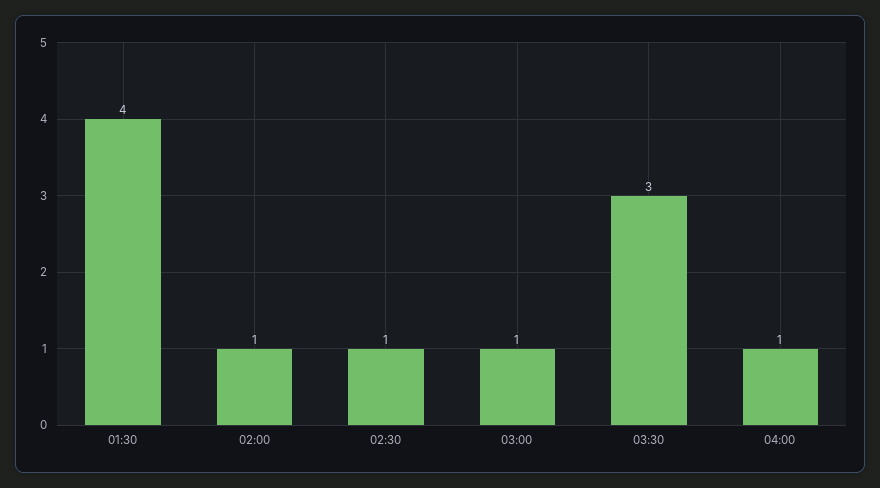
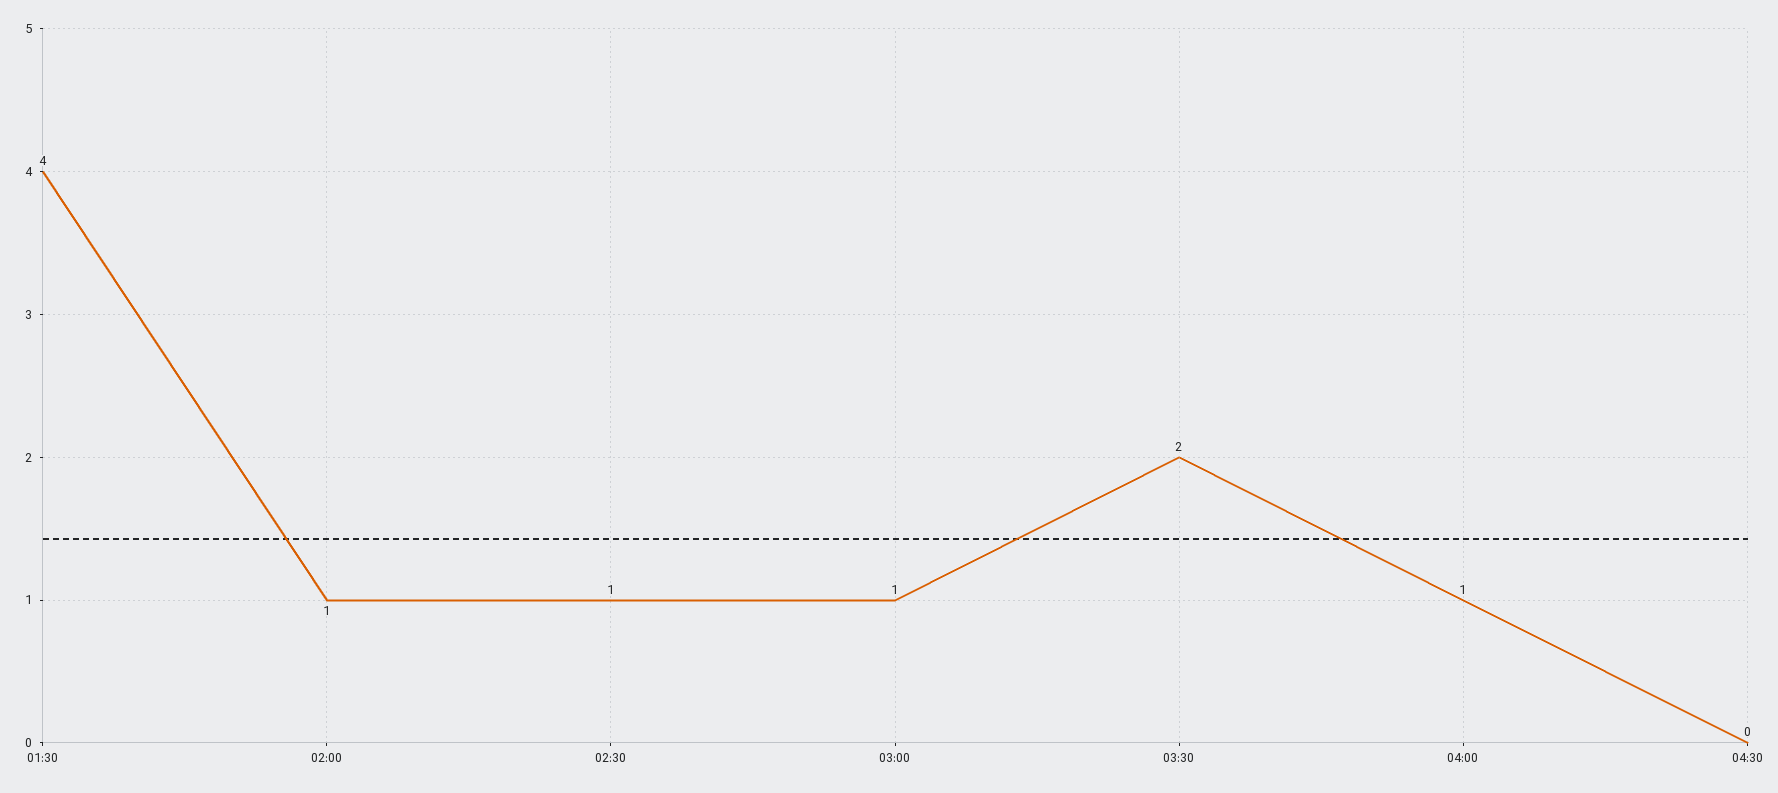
03:30: 3 -> 2
04:30: none -> 0

